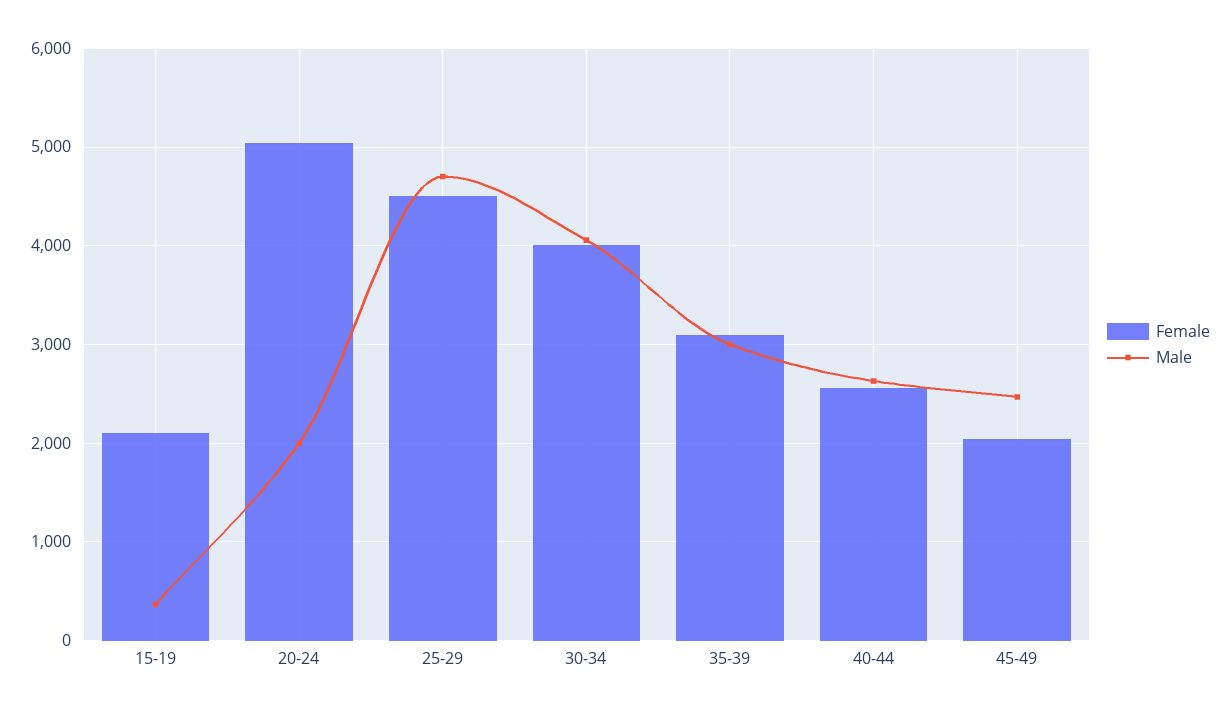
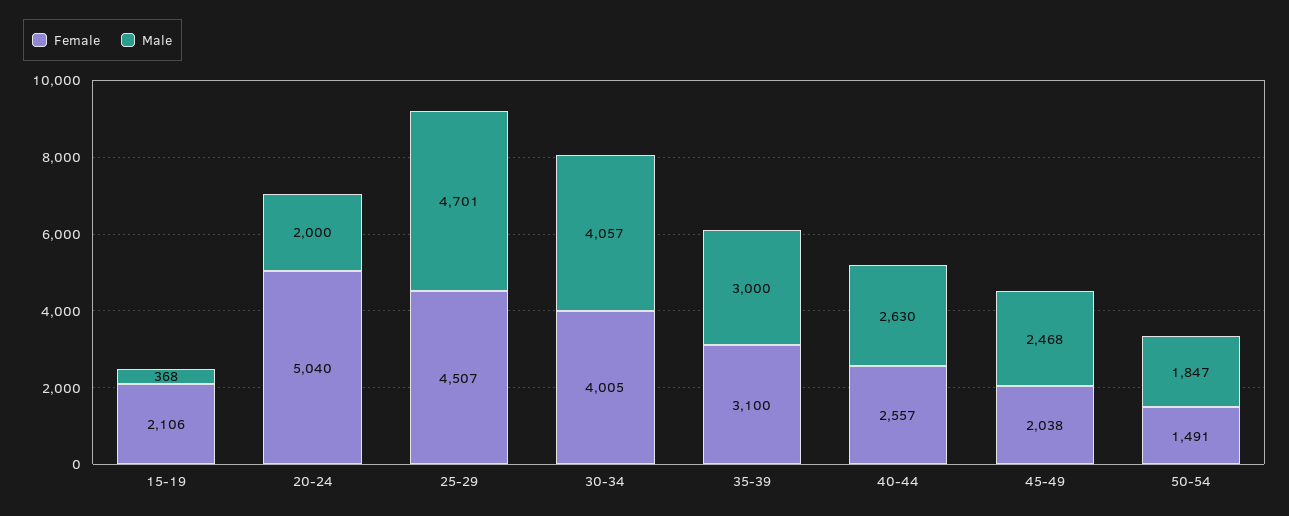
Female, 50-54: none -> 1491
Male, 50-54: none -> 1847

